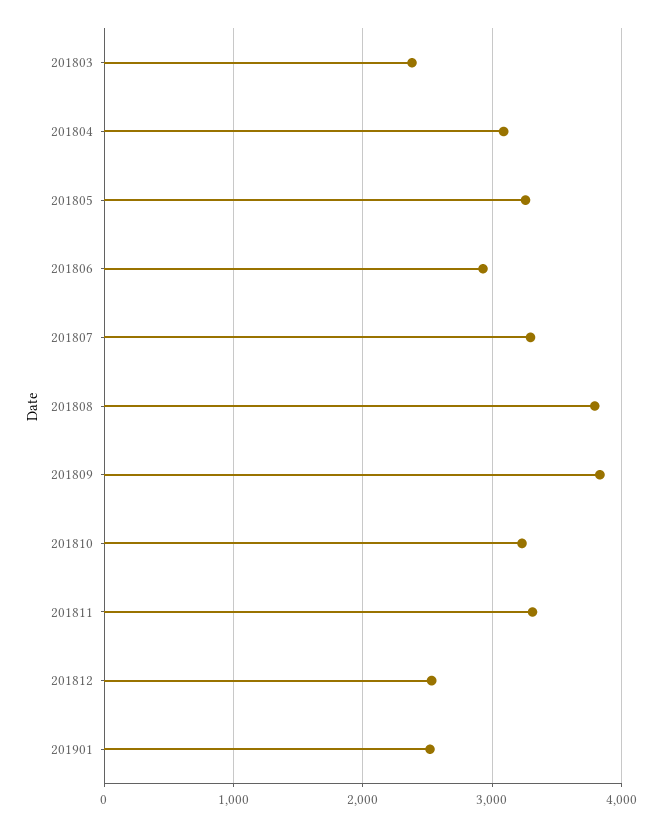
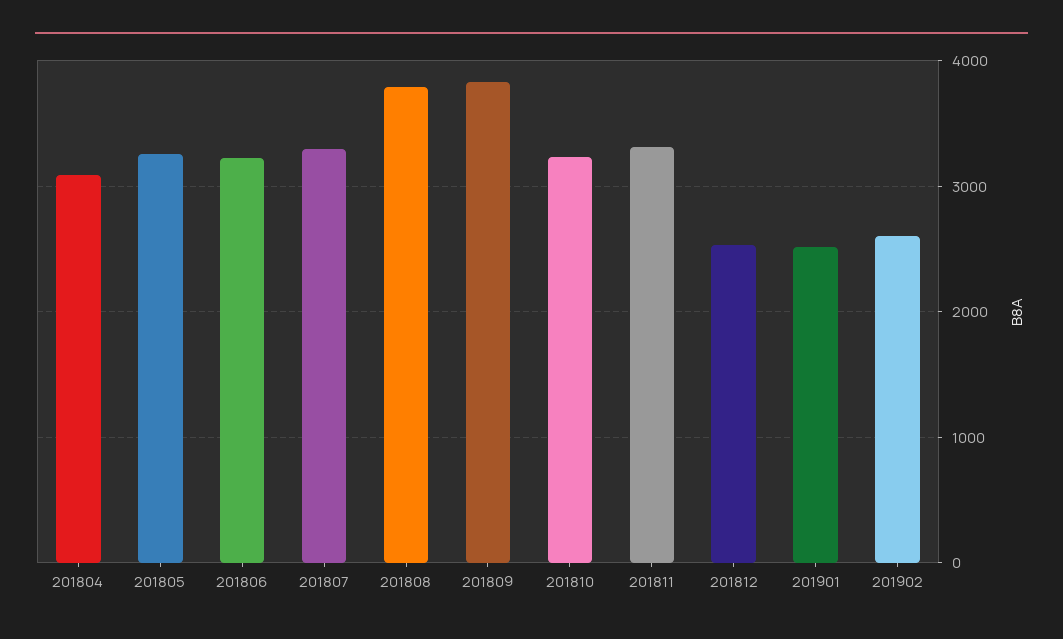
201803: 2400 -> none
201806: 2900 -> 3200
201902: none -> 2600

